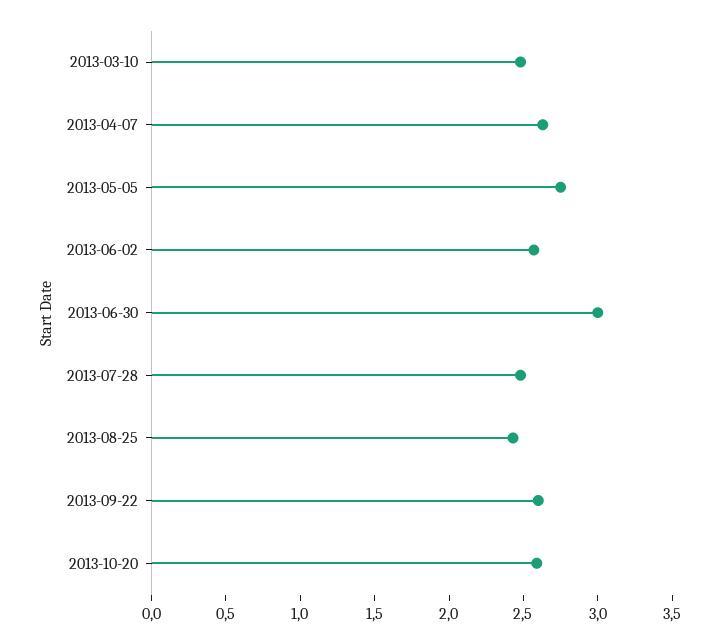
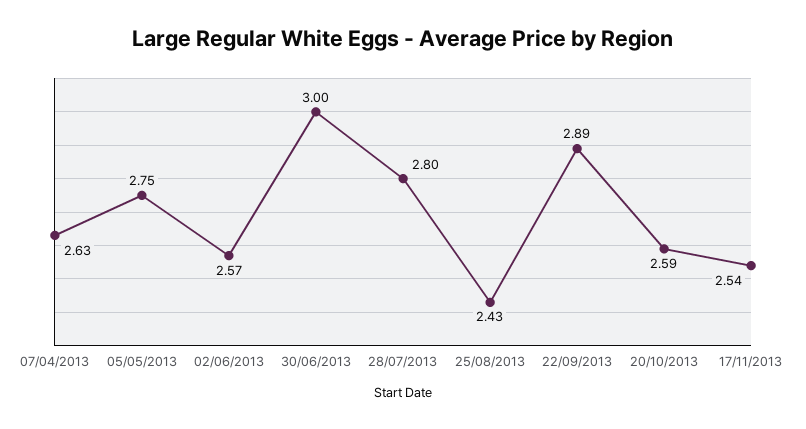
2013-03-10: 2.5 -> none
2013-07-28: 2.5 -> 2.8
2013-09-22: 2.6 -> 2.89
17/11/2013: none -> 2.54

